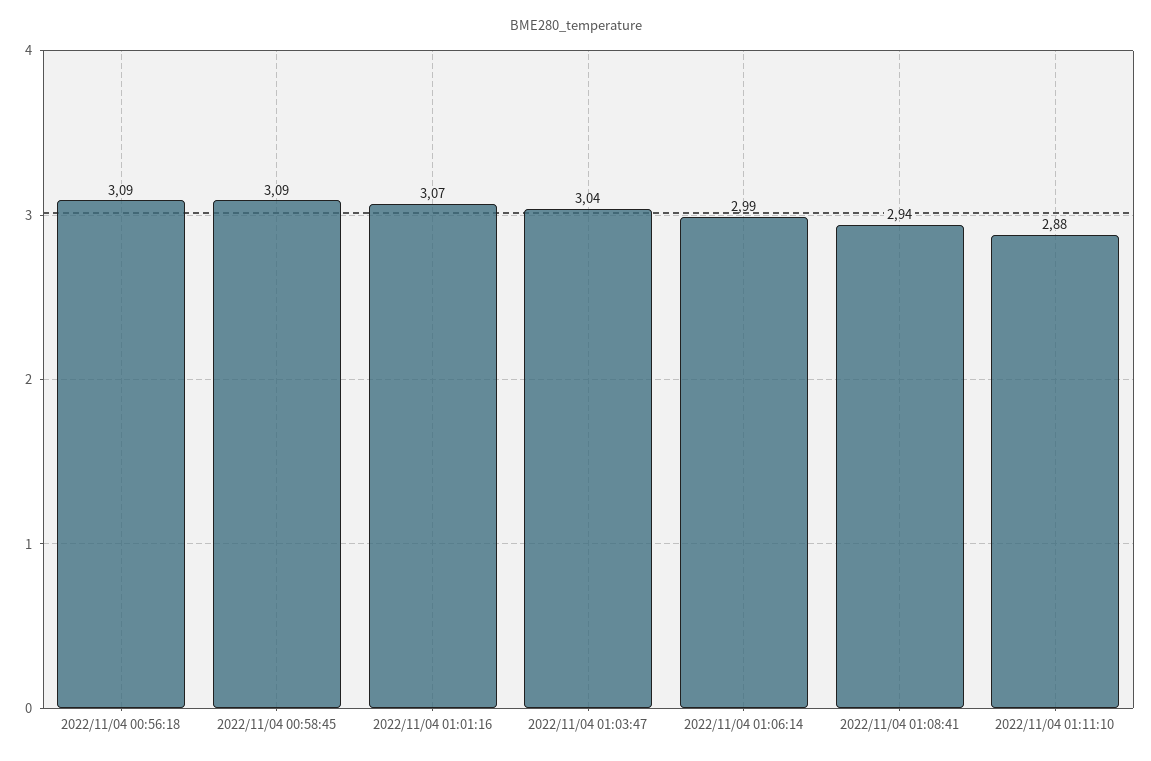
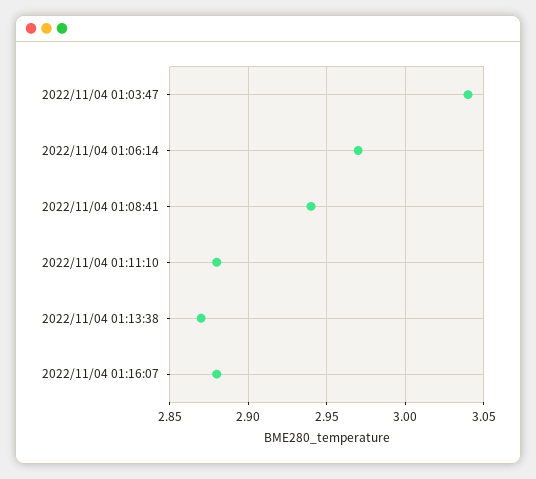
2022/11/04 00:56:18: 3.09 -> none
2022/11/04 00:58:45: 3.09 -> none
2022/11/04 01:01:16: 3.07 -> none
2022/11/04 01:06:14: 2.99 -> 2.97
2022/11/04 01:13:38: none -> 2.87
2022/11/04 01:16:07: none -> 2.88

